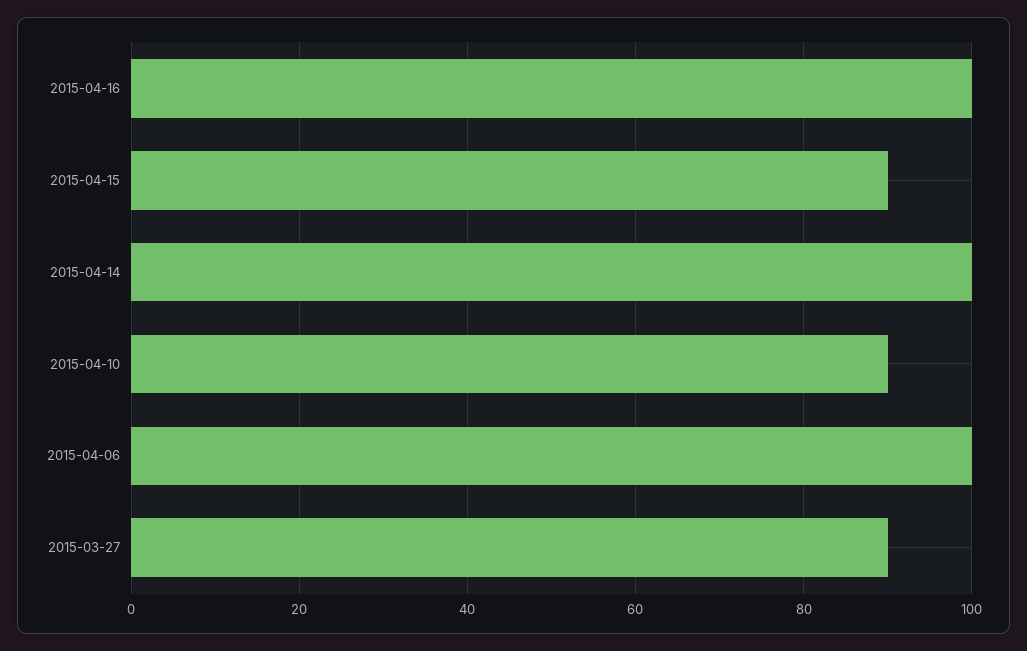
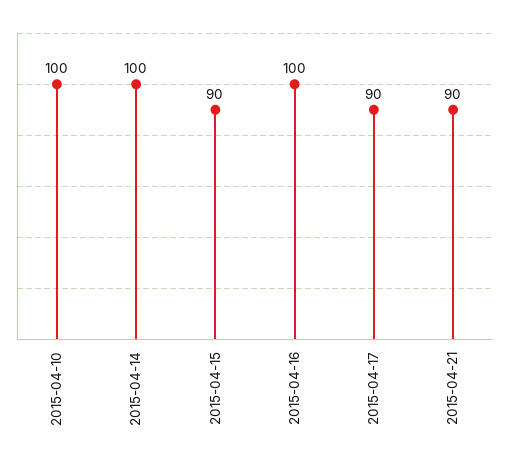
2015-04-10: 90 -> 100
2015-04-06: 100 -> none
2015-03-27: 90 -> none
2015-04-17: none -> 90
2015-04-21: none -> 90

